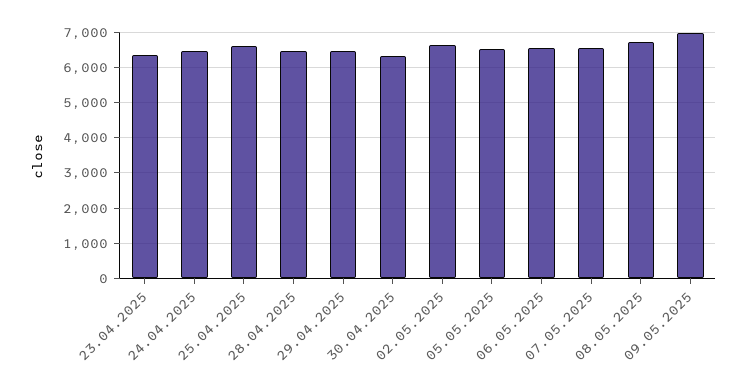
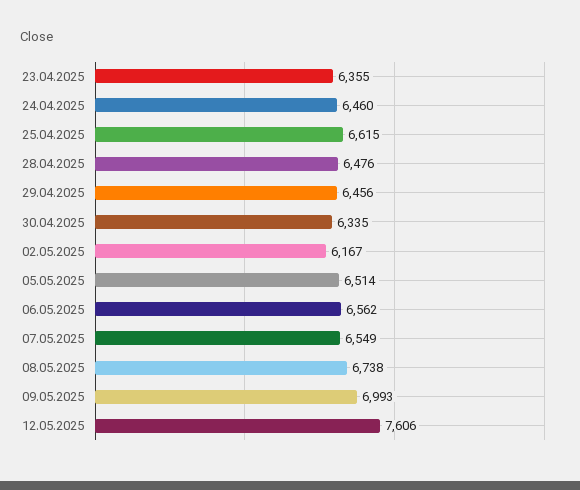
02.05.2025: 6600 -> 6167
12.05.2025: none -> 7606

